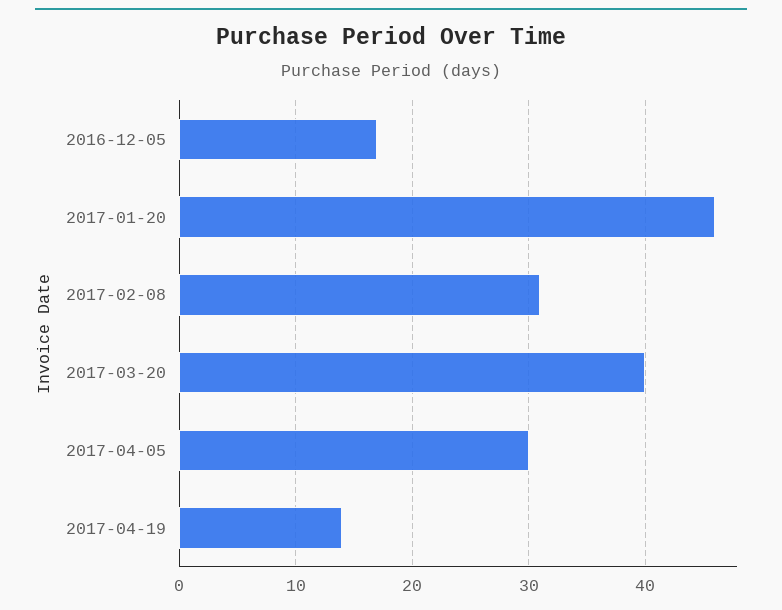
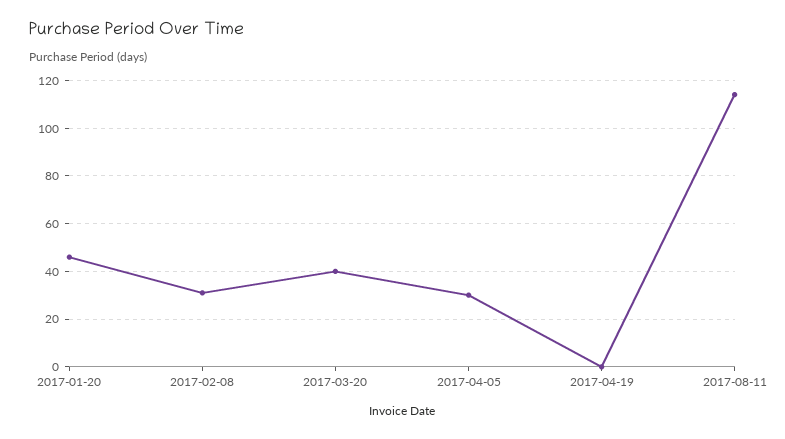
2016-12-05: 17 -> none
2017-04-19: 14 -> 0
2017-08-11: none -> 115

